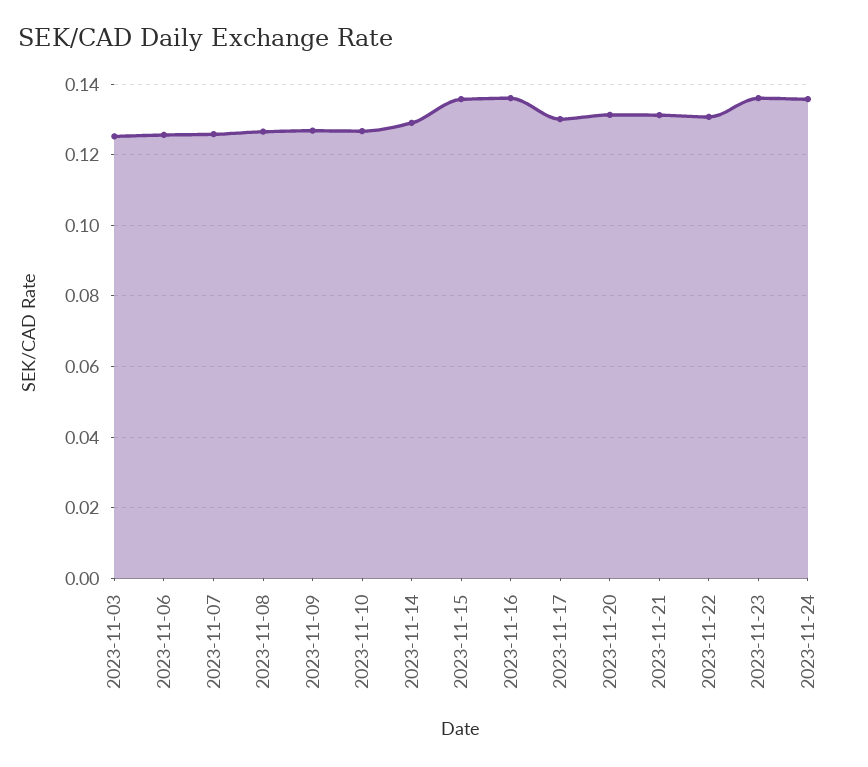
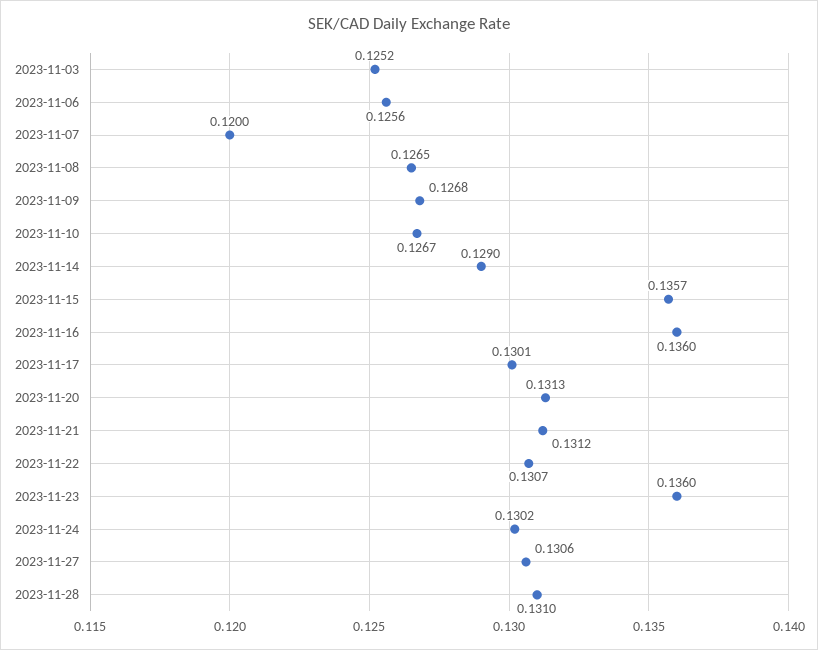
2023-11-07: 0.126 -> 0.12
2023-11-24: 0.136 -> 0.1302
2023-11-27: none -> 0.1306
2023-11-28: none -> 0.131

